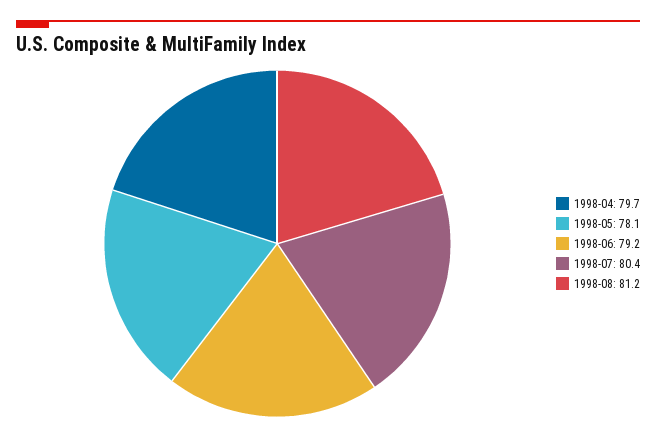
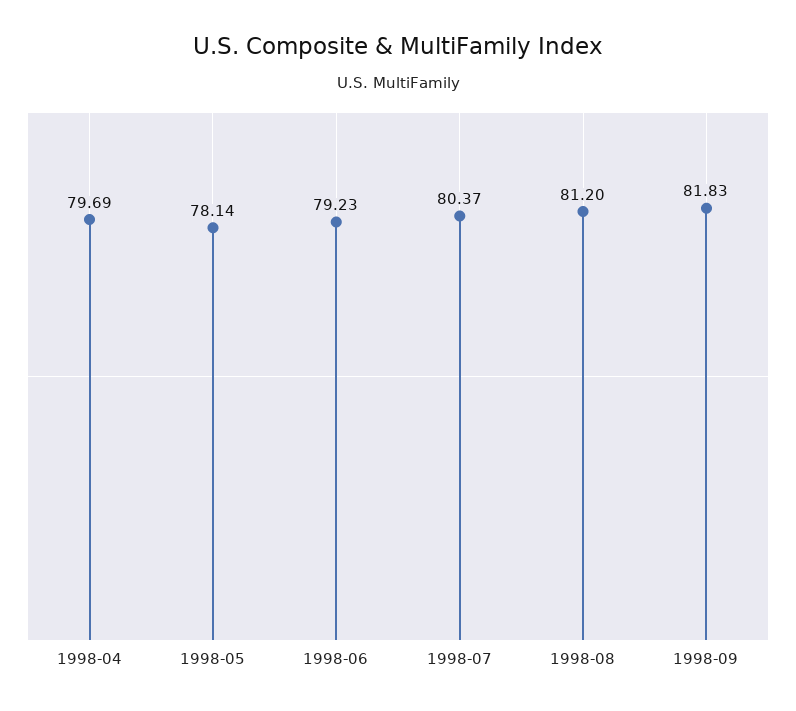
1998-09: none -> 81.83

